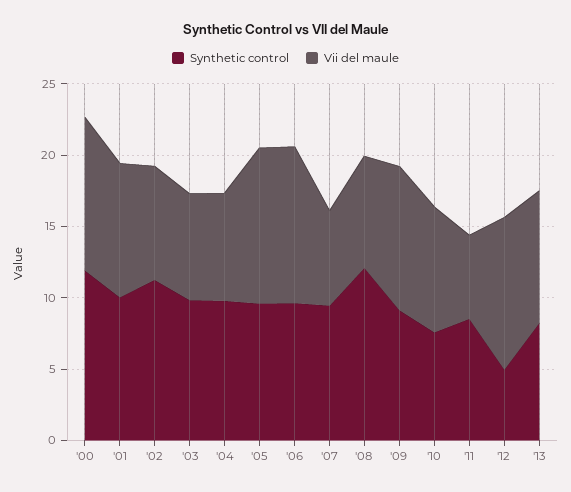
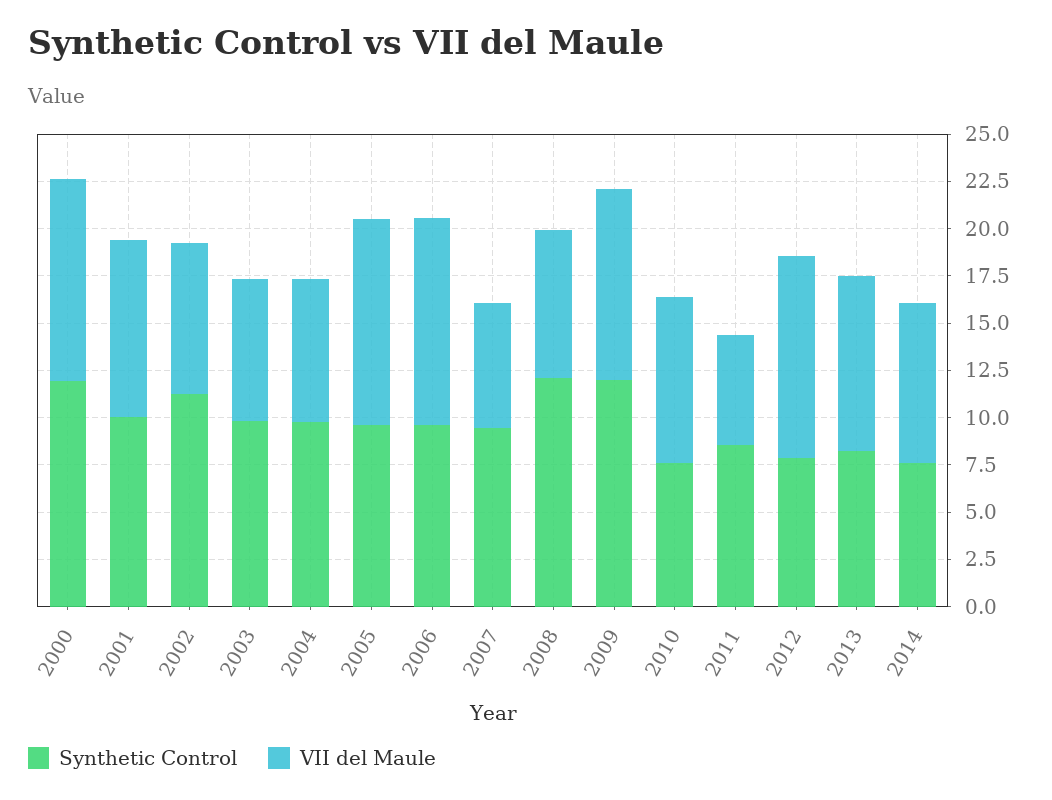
Synthetic control, '09: 9 -> 12
Synthetic control, '12: 5 -> 8
Synthetic control, 2014: none -> 7.5
Vii del maule, 2014: none -> 8.5

